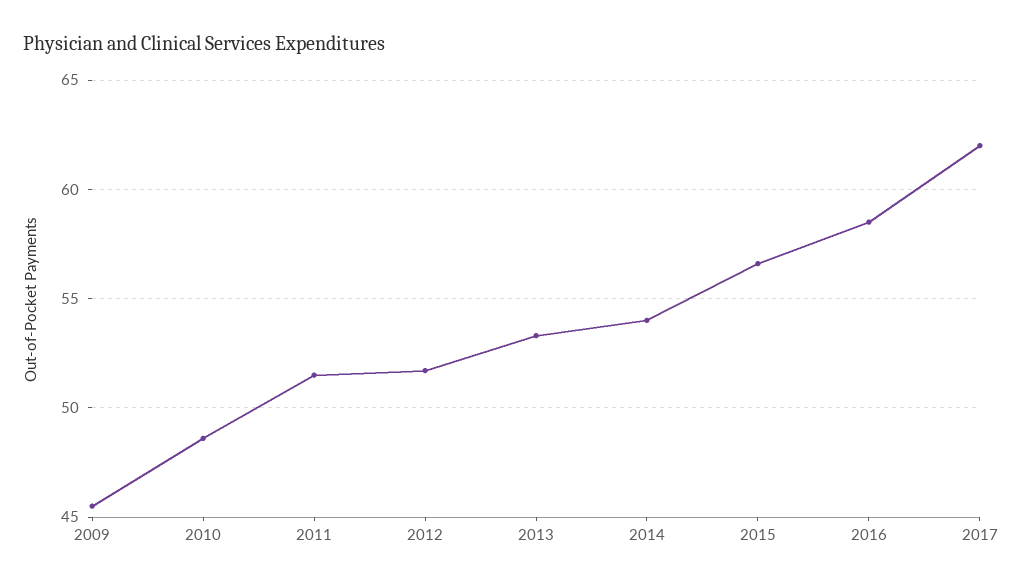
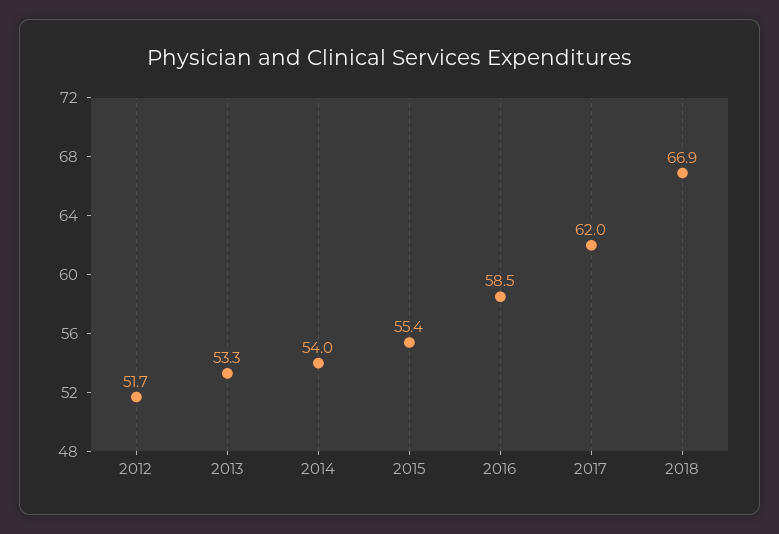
2009: 45.5 -> none
2010: 48.5 -> none
2011: 51.5 -> none
2015: 56.5 -> 55.4
2018: none -> 66.9

